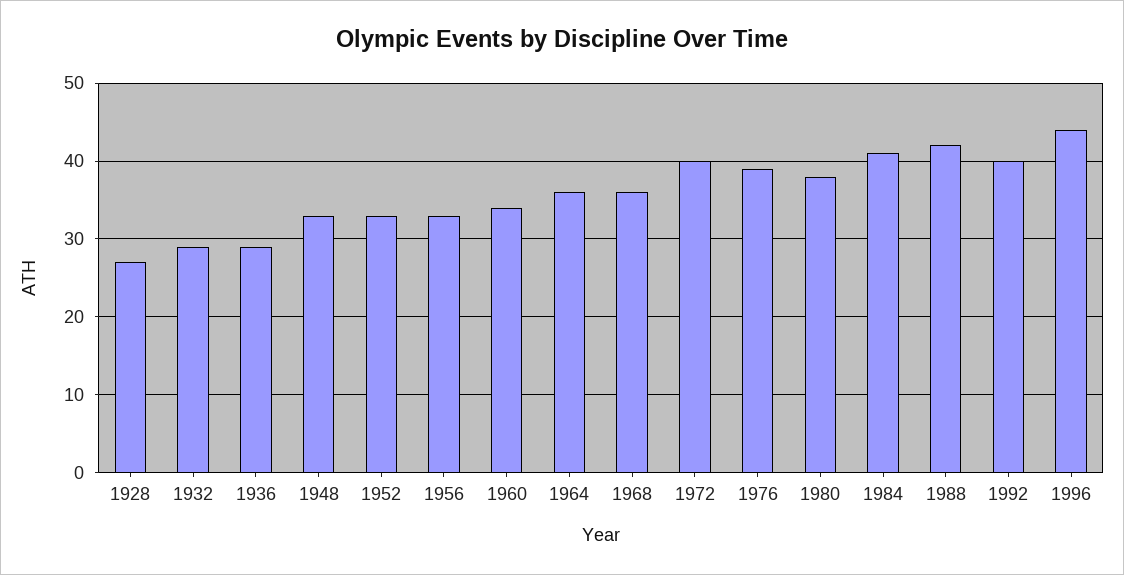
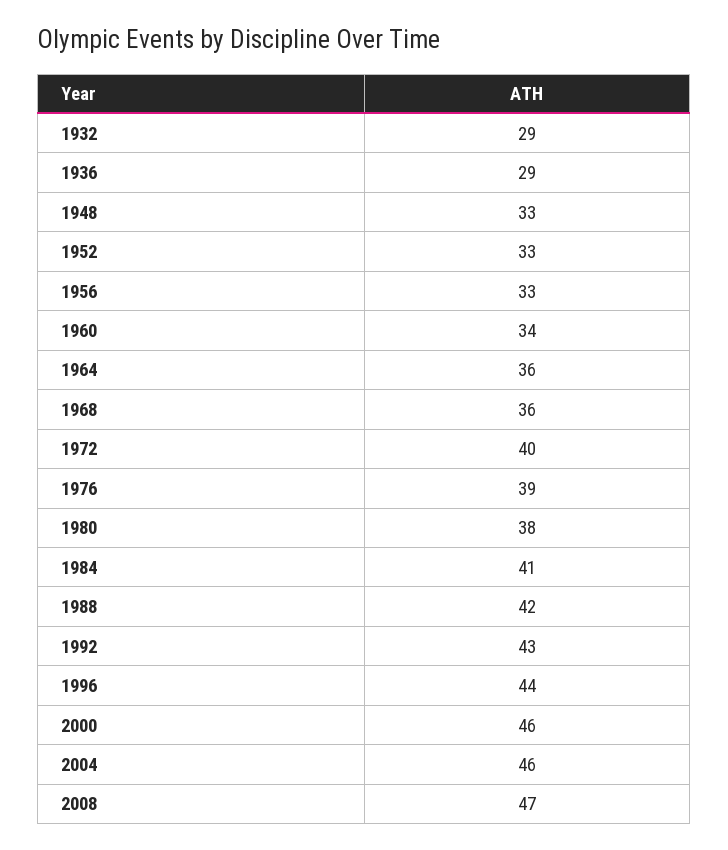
1928: 27 -> none
1992: 40 -> 43
2000: none -> 46
2004: none -> 46
2008: none -> 47

